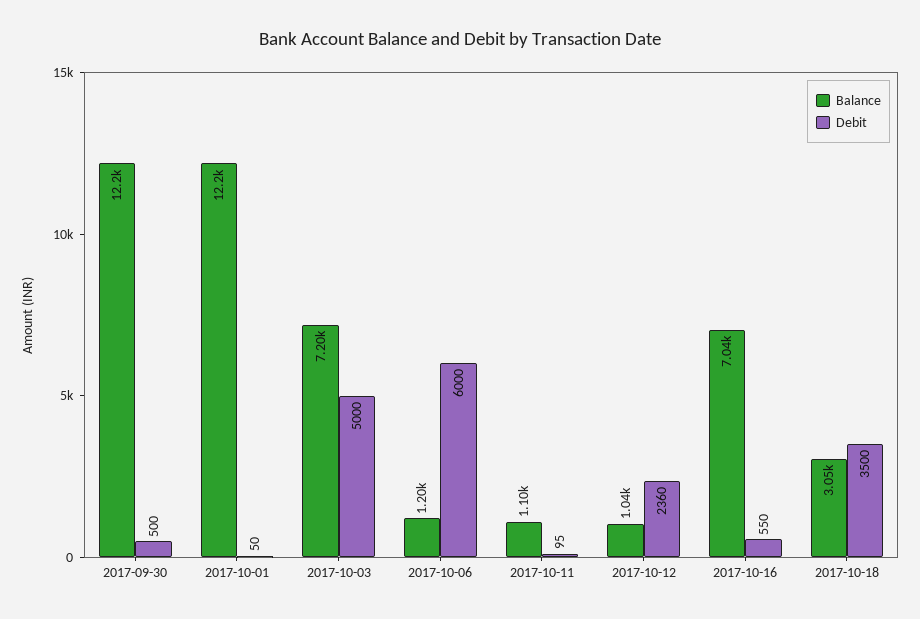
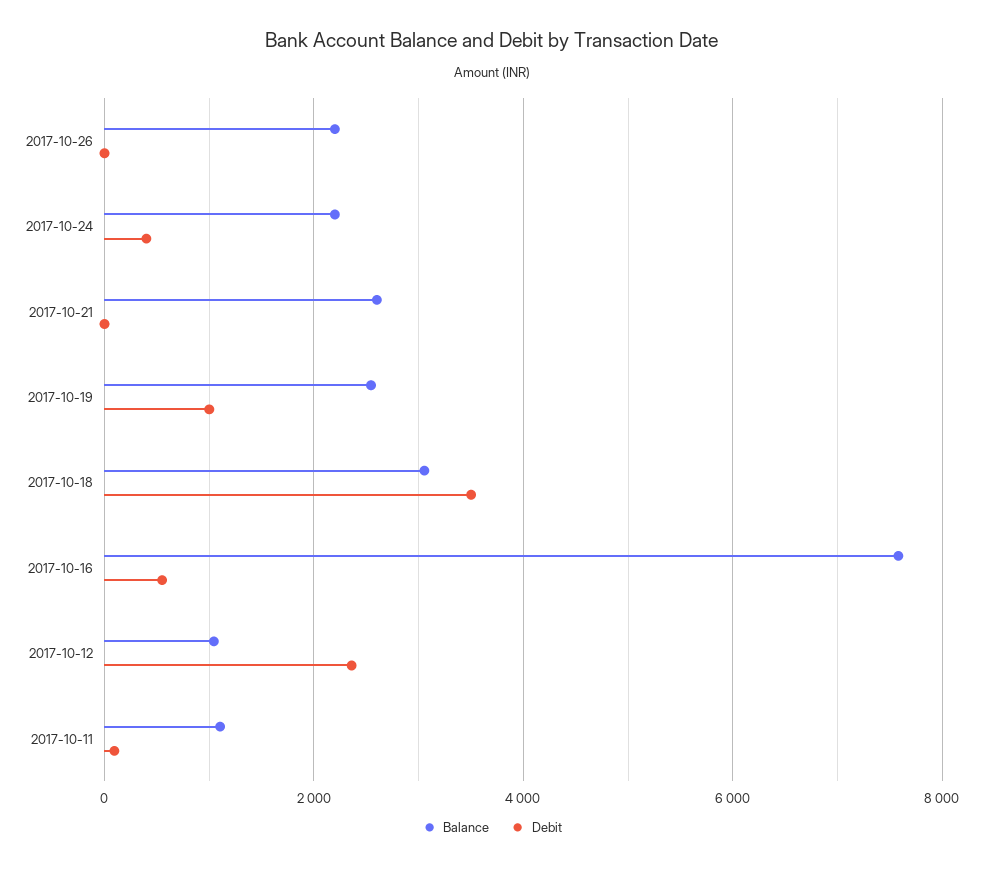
Balance, 2017-09-30: 12200 -> none
Debit, 2017-09-30: 500 -> none
Balance, 2017-10-01: 12200 -> none
Debit, 2017-10-01: 50 -> none
Balance, 2017-10-03: 7200 -> none
Debit, 2017-10-03: 5000 -> none
Balance, 2017-10-06: 1200 -> none
Debit, 2017-10-06: 6000 -> none
Balance, 2017-10-16: 7040 -> 7600
Balance, 2017-10-26: none -> 2200
Debit, 2017-10-26: none -> 0
Balance, 2017-10-24: none -> 2200
Debit, 2017-10-24: none -> 400
Balance, 2017-10-21: none -> 2600
Debit, 2017-10-21: none -> 0
Balance, 2017-10-19: none -> 2600
Debit, 2017-10-19: none -> 1000

